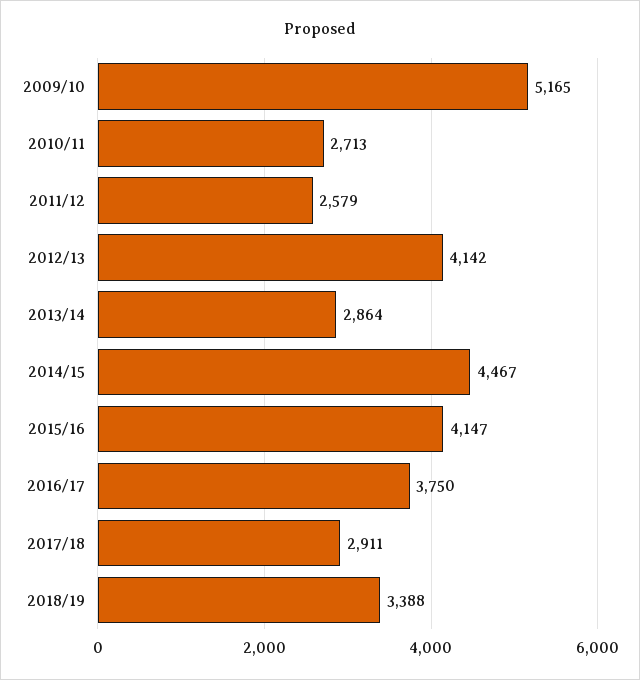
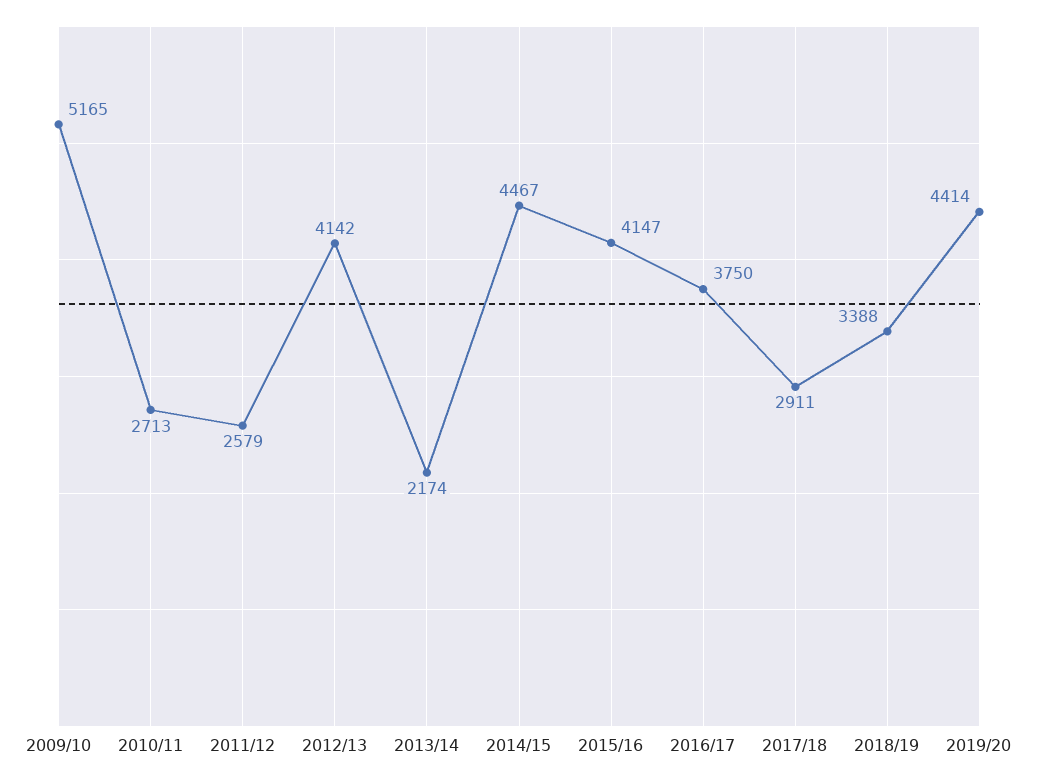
2013/14: 2864 -> 2174
2019/20: none -> 4414

